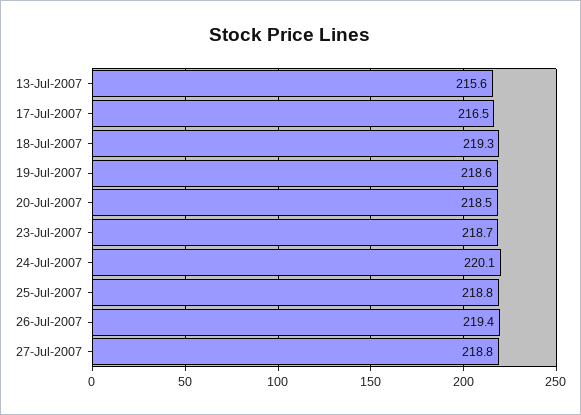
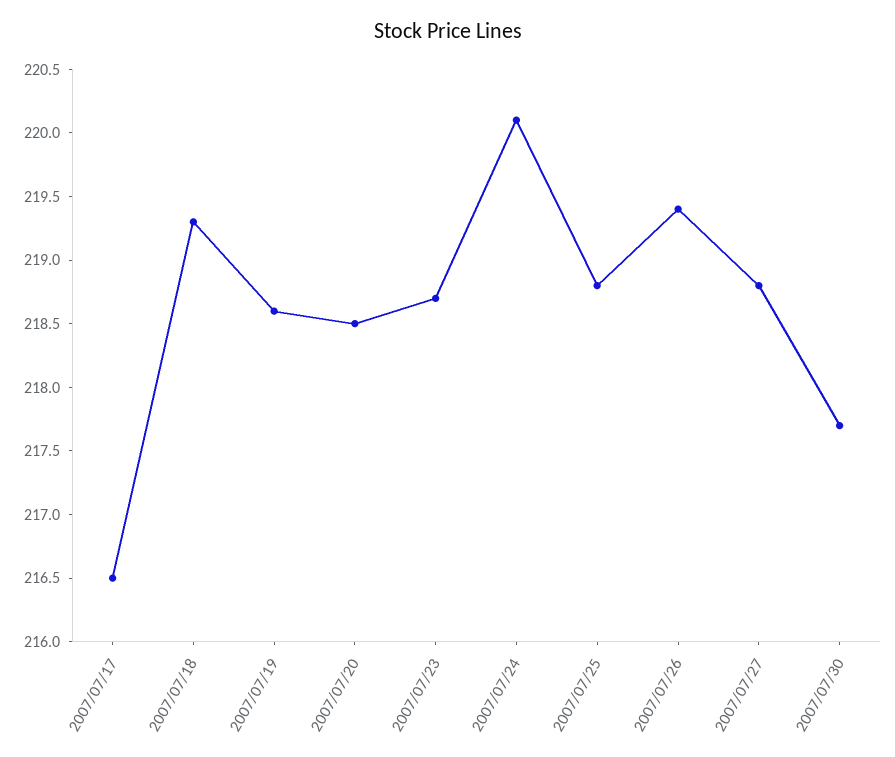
13-Jul-2007: 215.6 -> none
2007/07/30: none -> 217.7

